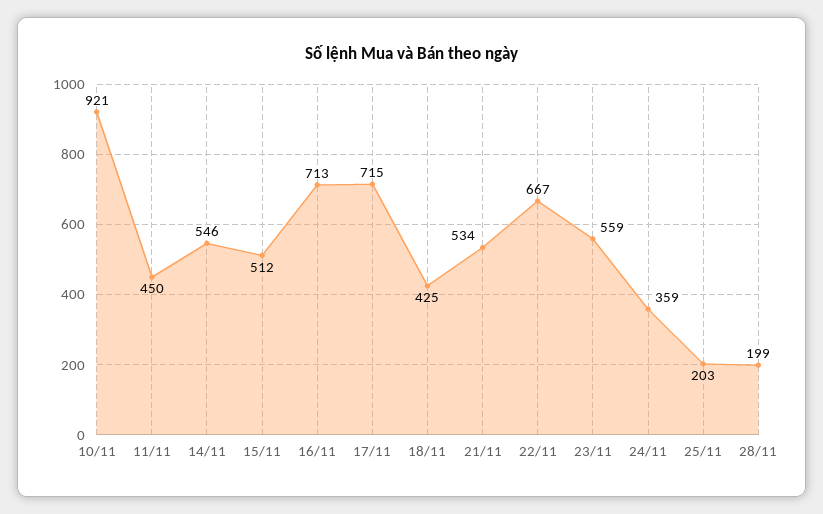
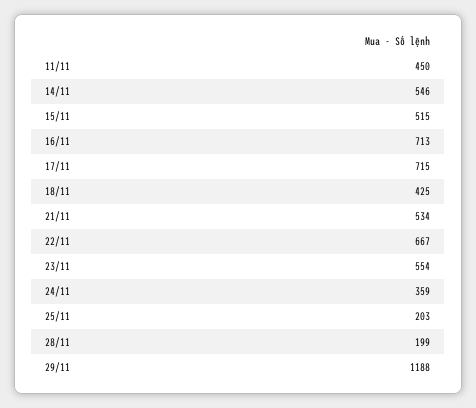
10/11: 921 -> none
15/11: 512 -> 515
23/11: 559 -> 554
29/11: none -> 1188

